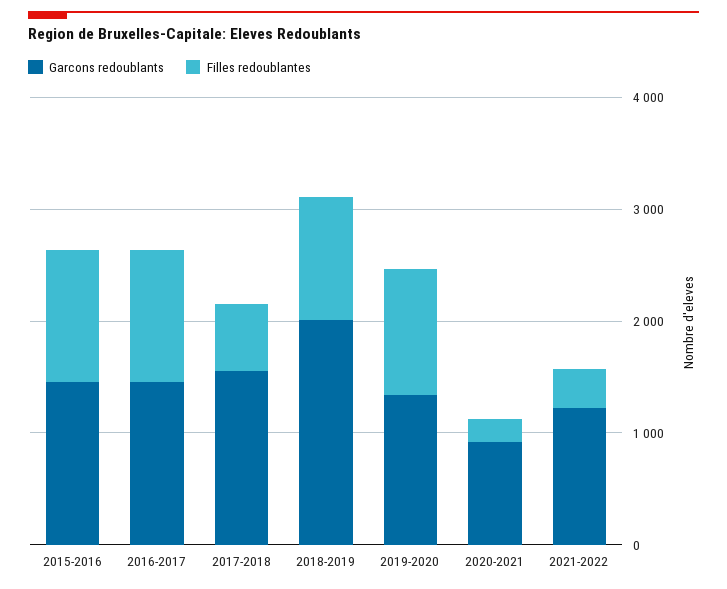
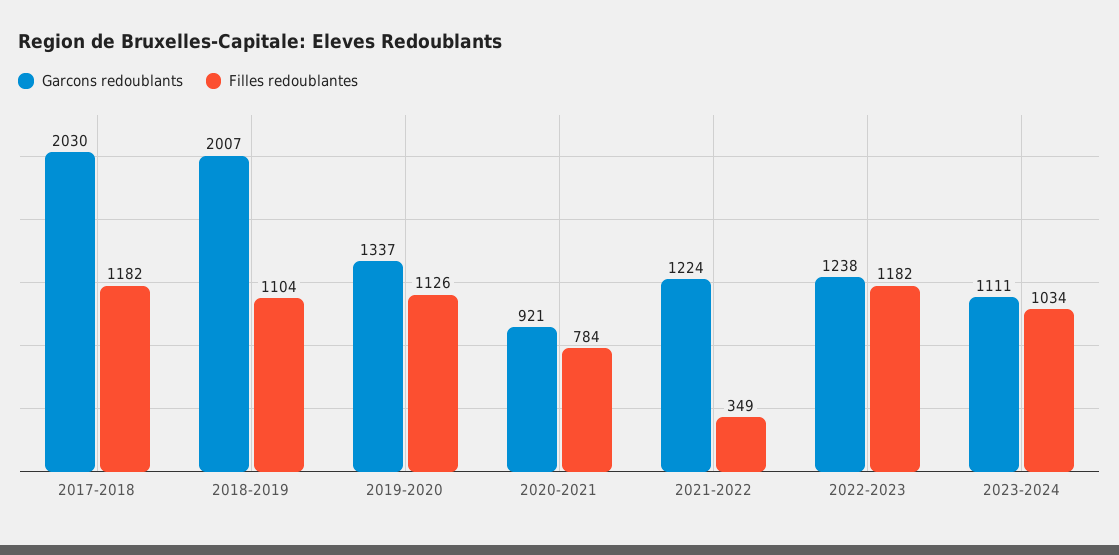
Garcons redoublants, 2015-2016: 1400 -> none
Filles redoublantes, 2015-2016: 1200 -> none
Garcons redoublants, 2016-2017: 1400 -> none
Filles redoublantes, 2016-2017: 1200 -> none
Garcons redoublants, 2017-2018: 1600 -> 2030
Filles redoublantes, 2017-2018: 600 -> 1182
Filles redoublantes, 2020-2021: 200 -> 784
Garcons redoublants, 2022-2023: none -> 1238
Filles redoublantes, 2022-2023: none -> 1182
Garcons redoublants, 2023-2024: none -> 1111
Filles redoublantes, 2023-2024: none -> 1034

